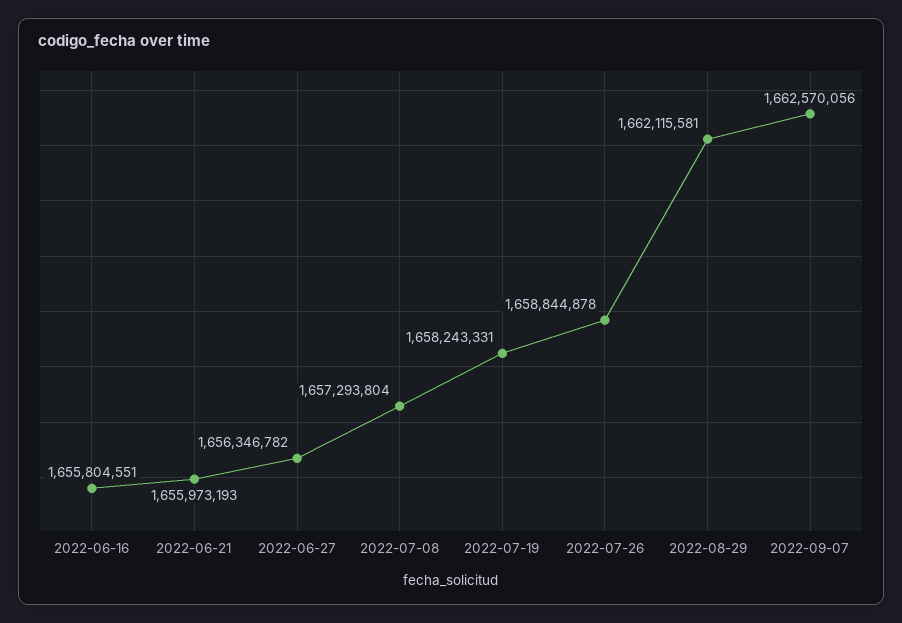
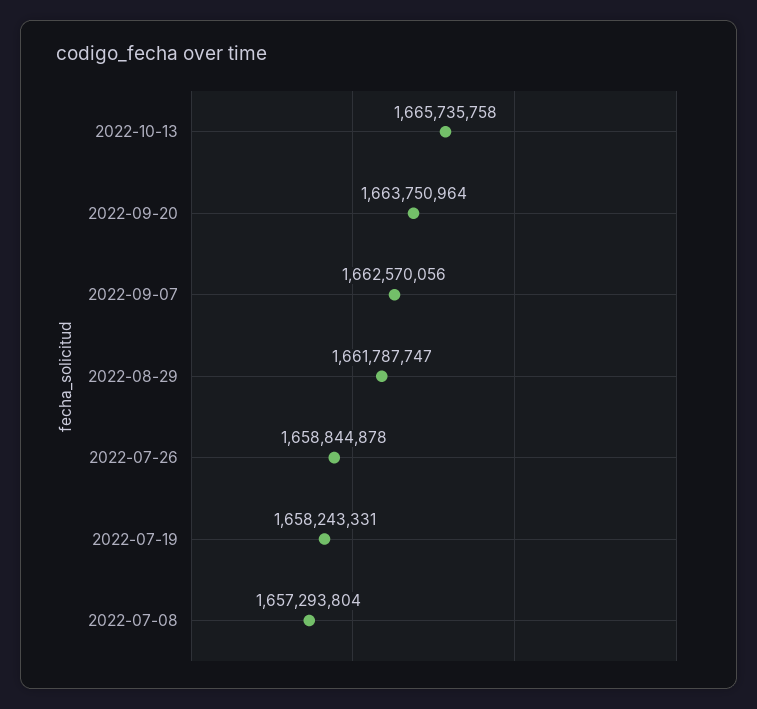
2022-06-16: 1655804551 -> none
2022-06-21: 1655973193 -> none
2022-06-27: 1656346782 -> none
2022-08-29: 1662115581 -> 1661787747
2022-10-13: none -> 1665735758
2022-09-20: none -> 1663750964

